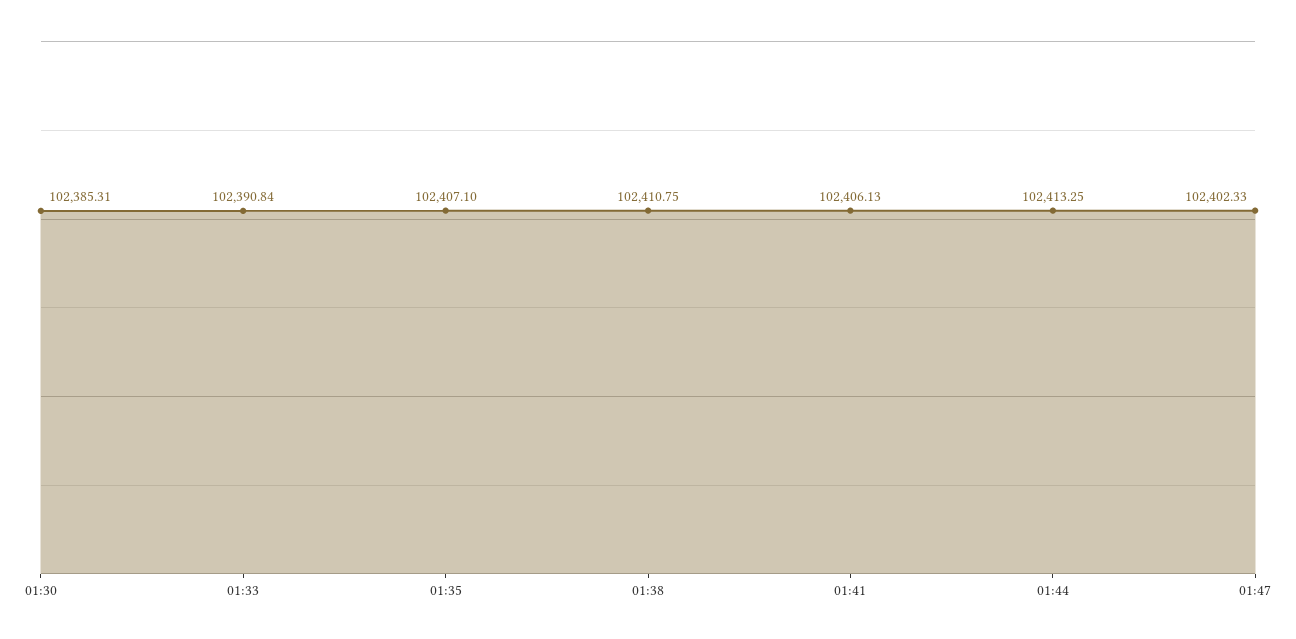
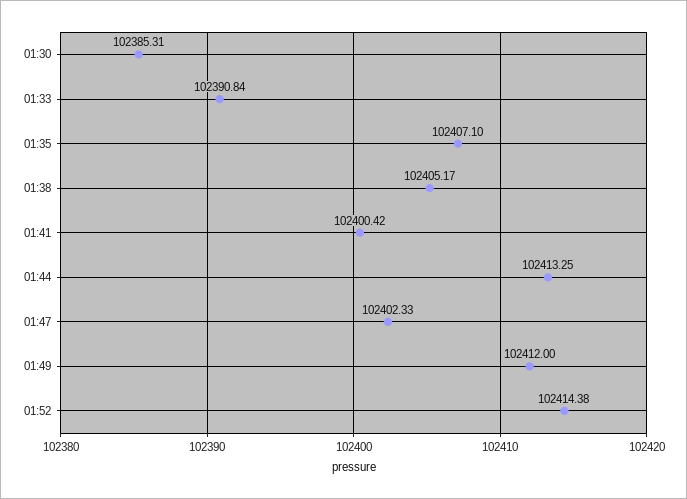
01:38: 102410.75 -> 102405.17
01:41: 102406.13 -> 102400.42
01:49: none -> 102412
01:52: none -> 102414.38

